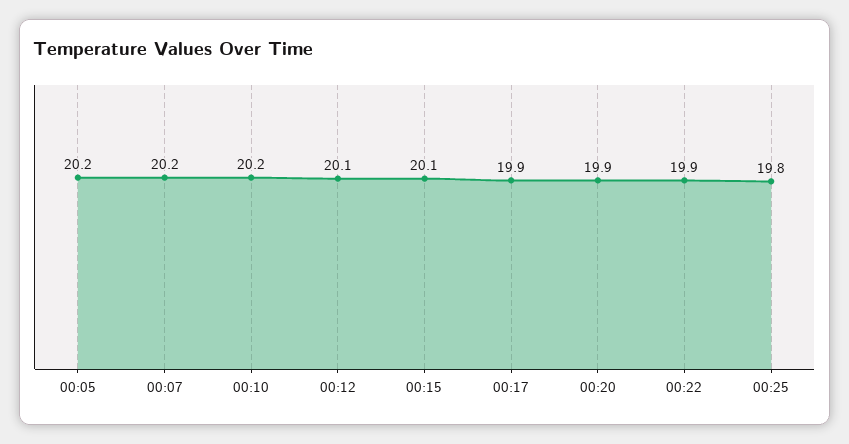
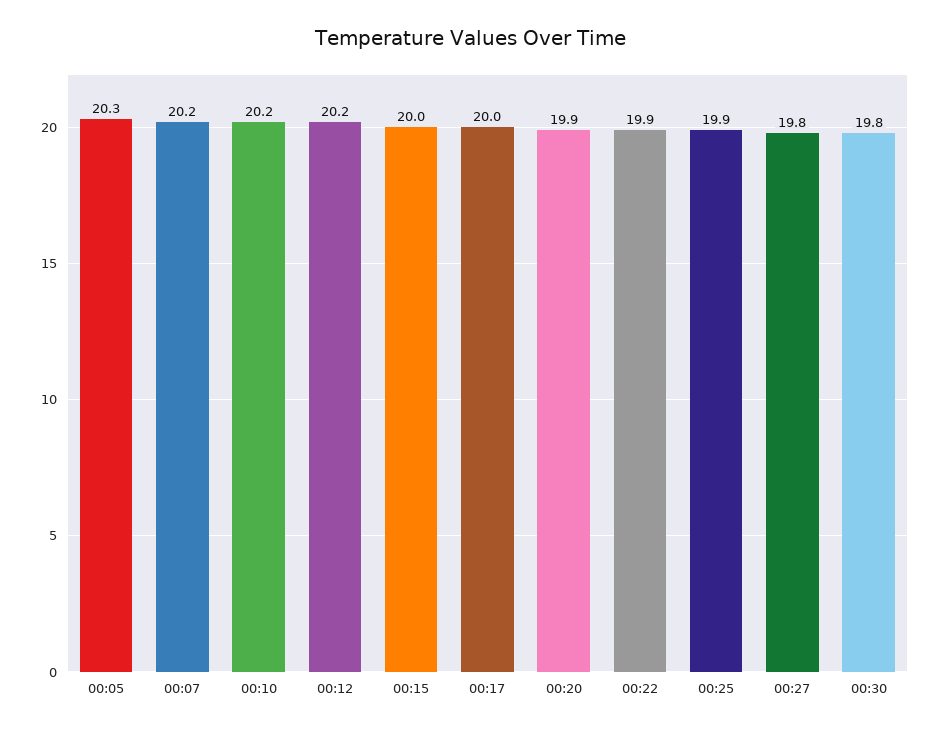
00:05: 20.2 -> 20.3
00:12: 20.1 -> 20.2
00:15: 20.1 -> 20
00:17: 19.9 -> 20
00:25: 19.8 -> 19.9
00:27: none -> 19.8
00:30: none -> 19.8

